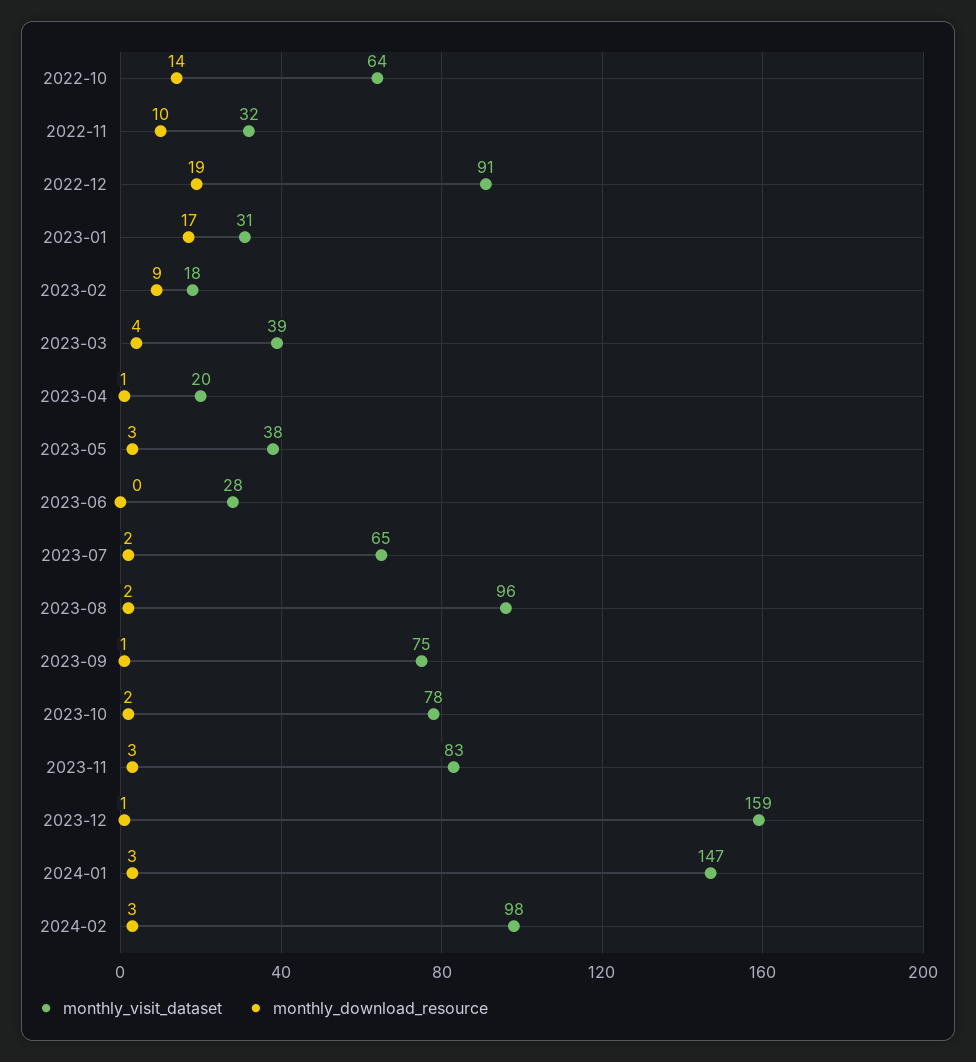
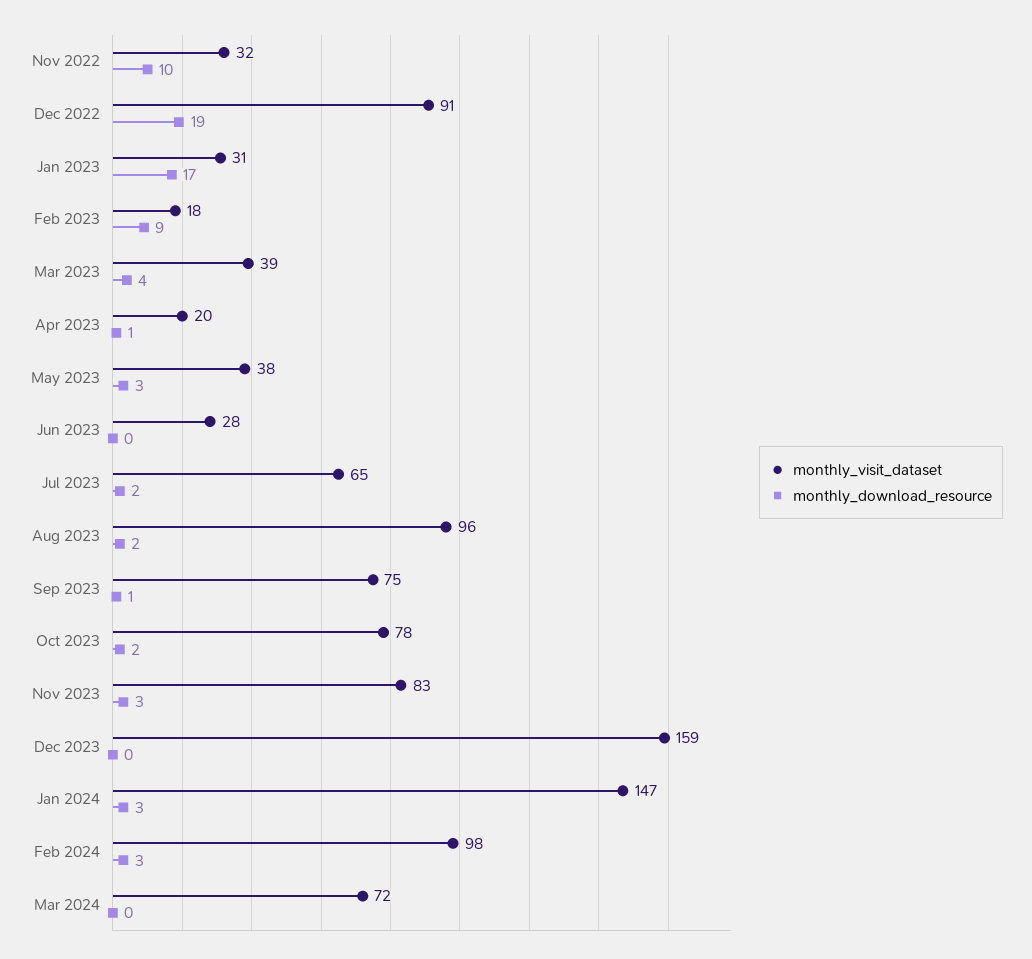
monthly_visit_dataset, 2022-10: 64 -> none
monthly_download_resource, 2022-10: 14 -> none
monthly_download_resource, 2023-12: 1 -> 0
monthly_visit_dataset, Mar 2024: none -> 72
monthly_download_resource, Mar 2024: none -> 0

